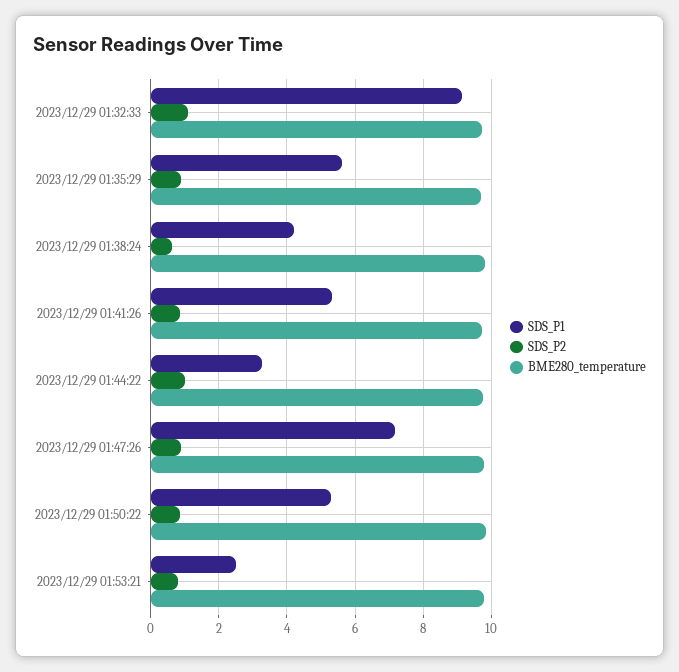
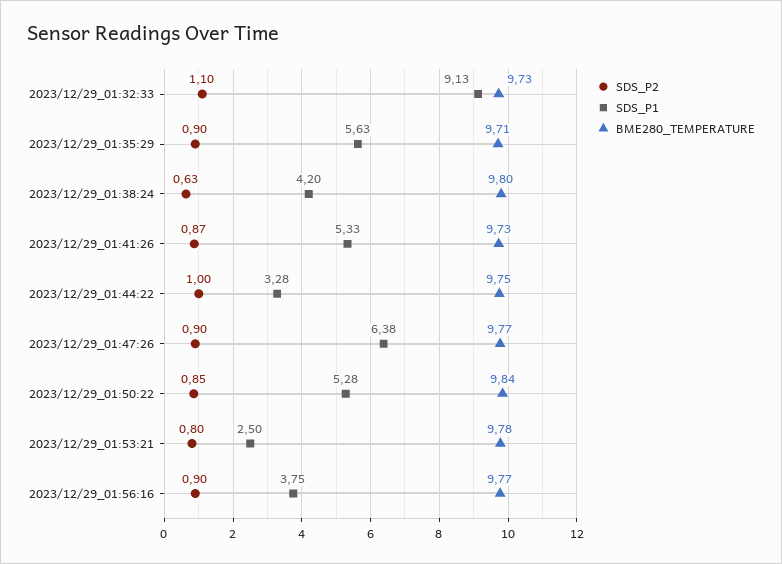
SDS_P1, 2023/12/29 01:47:26: 7.2 -> 6.38
SDS_P2, 2023/12/29_01:56:16: none -> 0.9
SDS_P1, 2023/12/29_01:56:16: none -> 3.75
BME280_temperature, 2023/12/29_01:56:16: none -> 9.77

